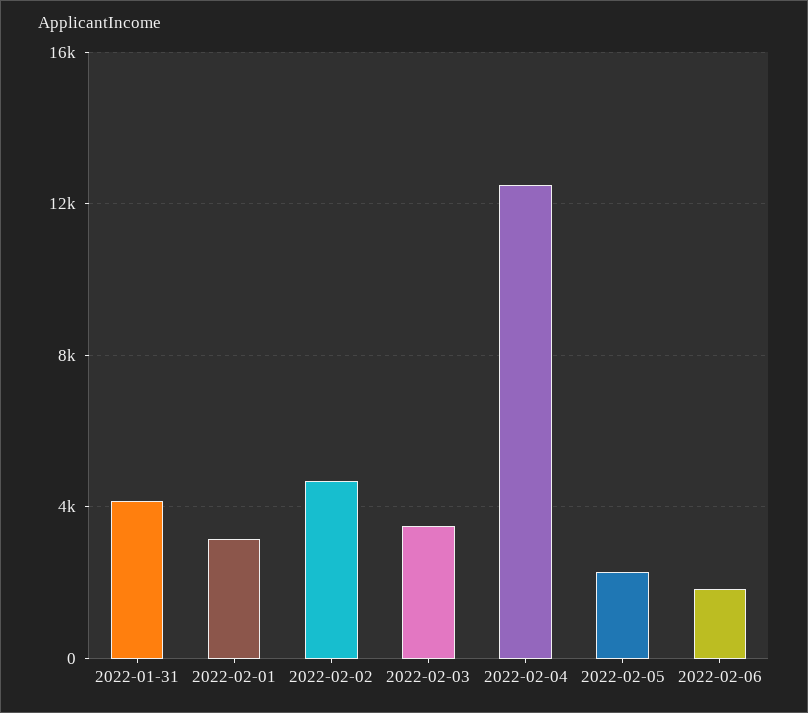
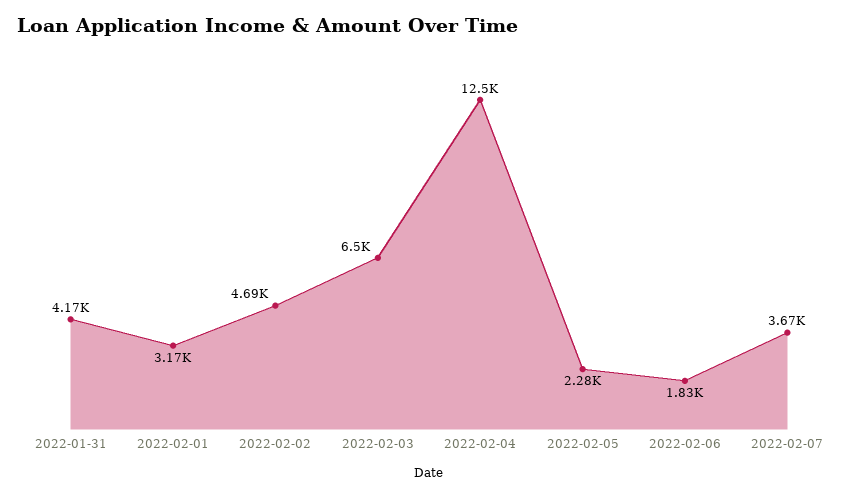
2022-02-03: 3500 -> 6500
2022-02-07: none -> 3670

